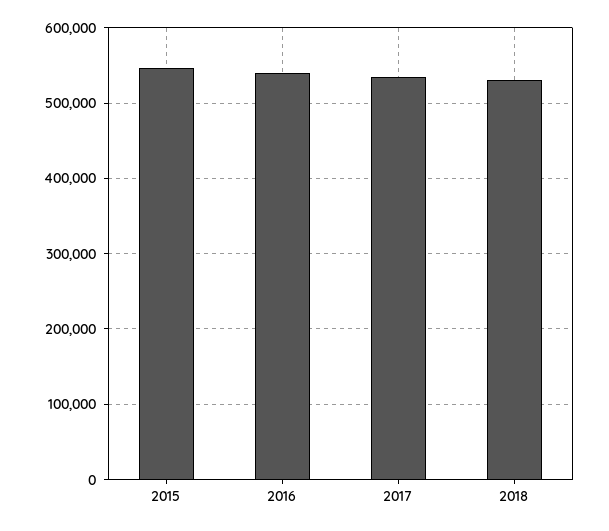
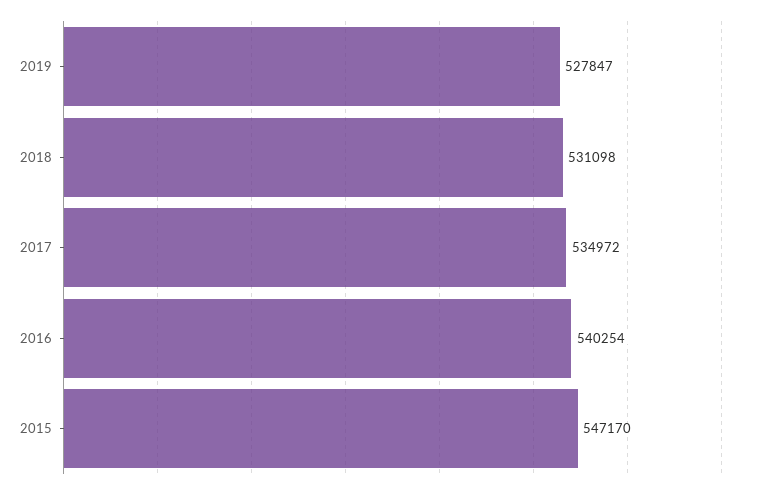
2019: none -> 527847

